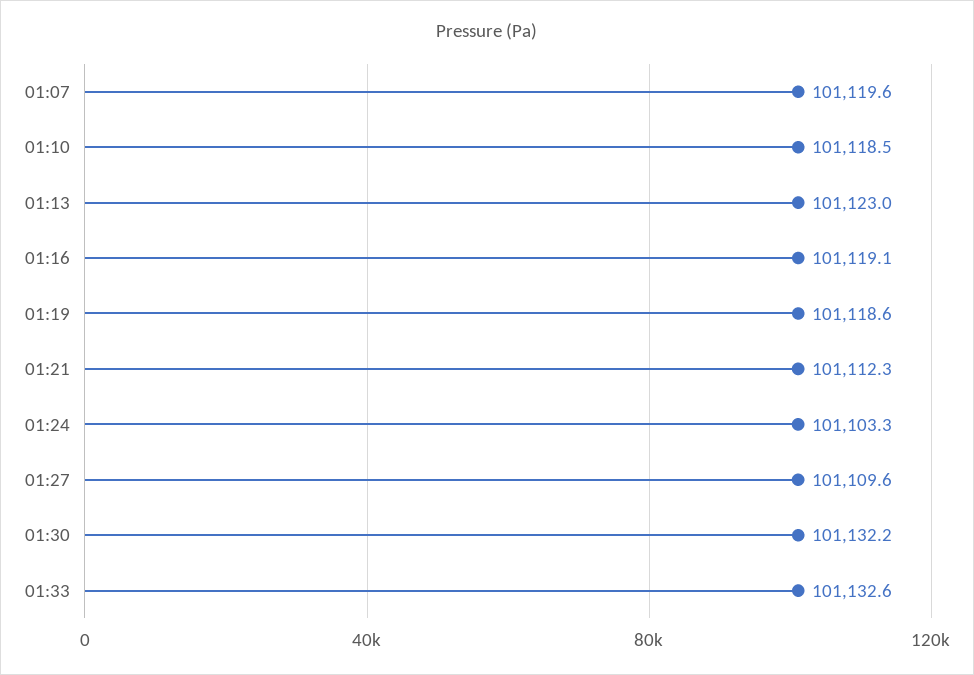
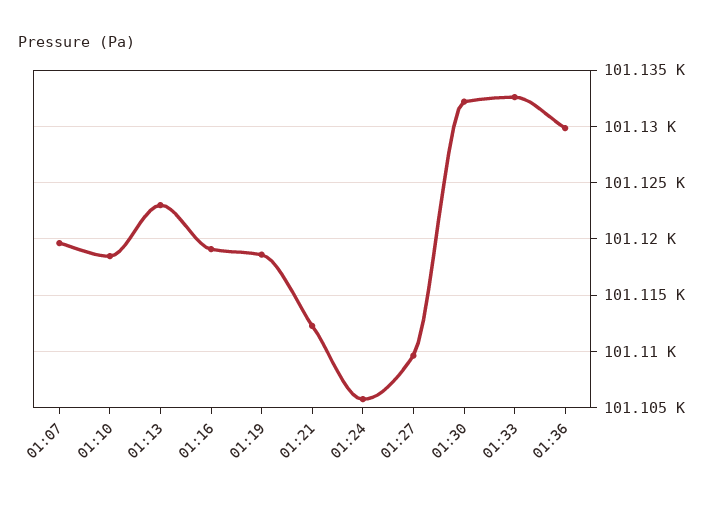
01:24: 101103.3 -> 101106
01:36: none -> 101130

